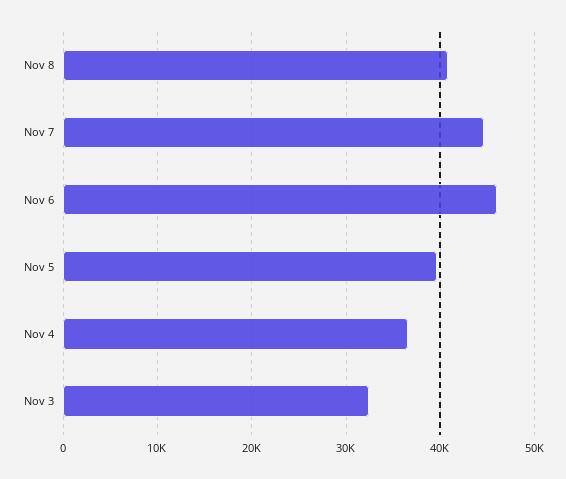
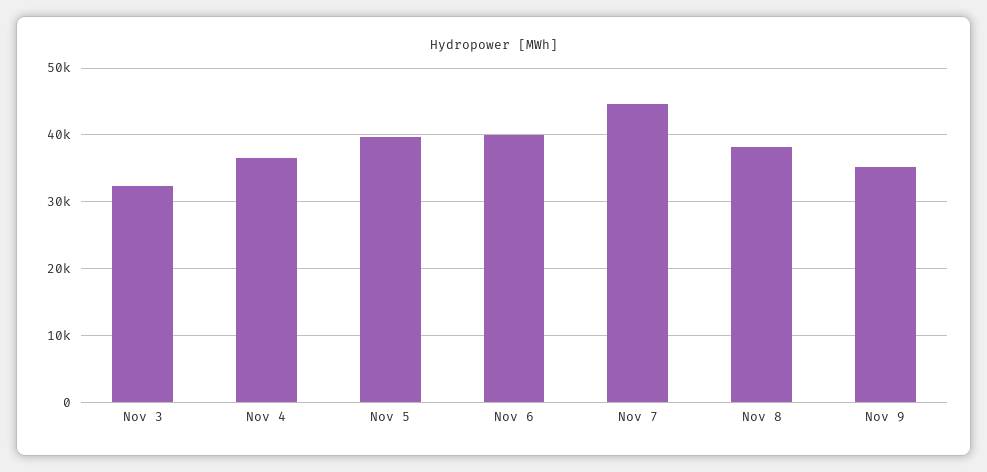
Nov 8: 41000 -> 38000
Nov 6: 46000 -> 40000
Nov 9: none -> 35000

